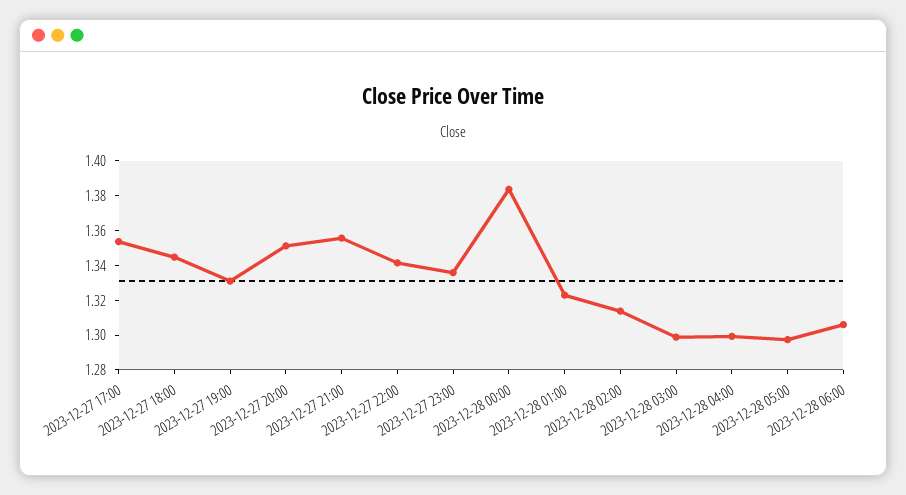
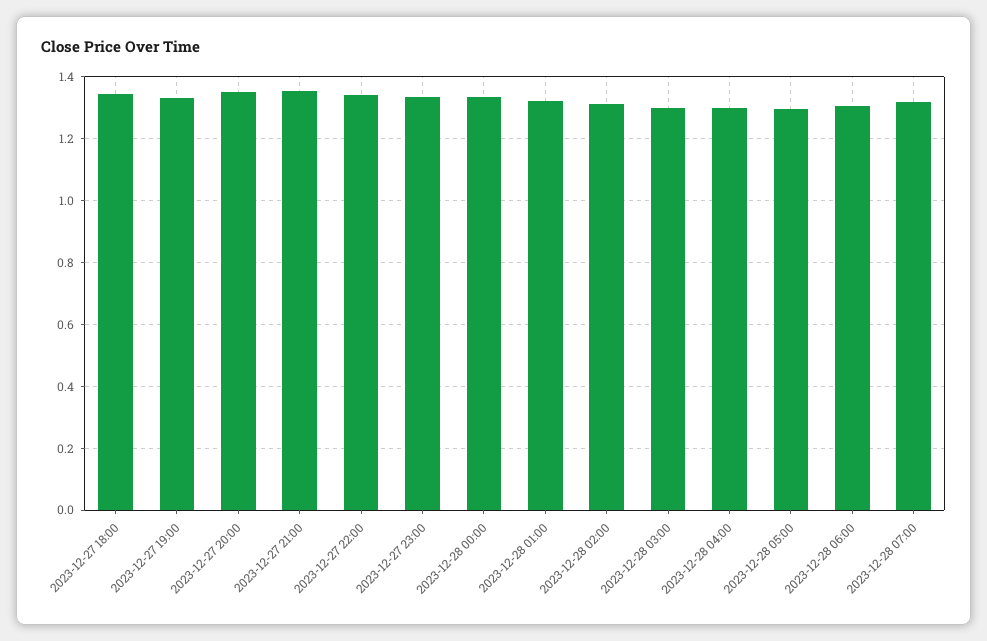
2023-12-27 17:00: 1.355 -> none
2023-12-28 00:00: 1.385 -> 1.34
2023-12-28 07:00: none -> 1.32

